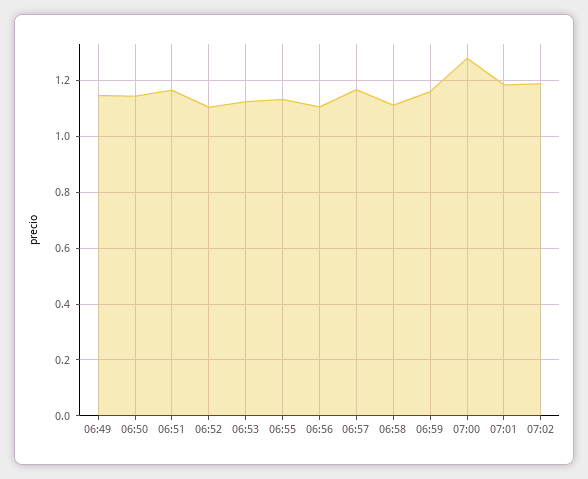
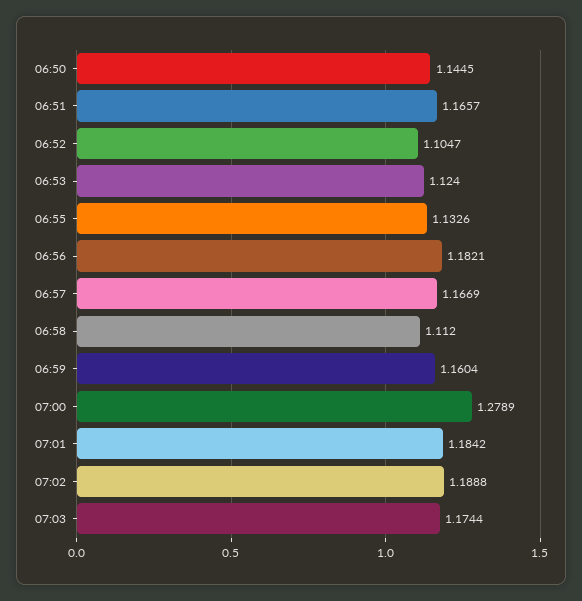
06:49: 1.15 -> none
06:56: 1.1 -> 1.1821
07:03: none -> 1.1744

